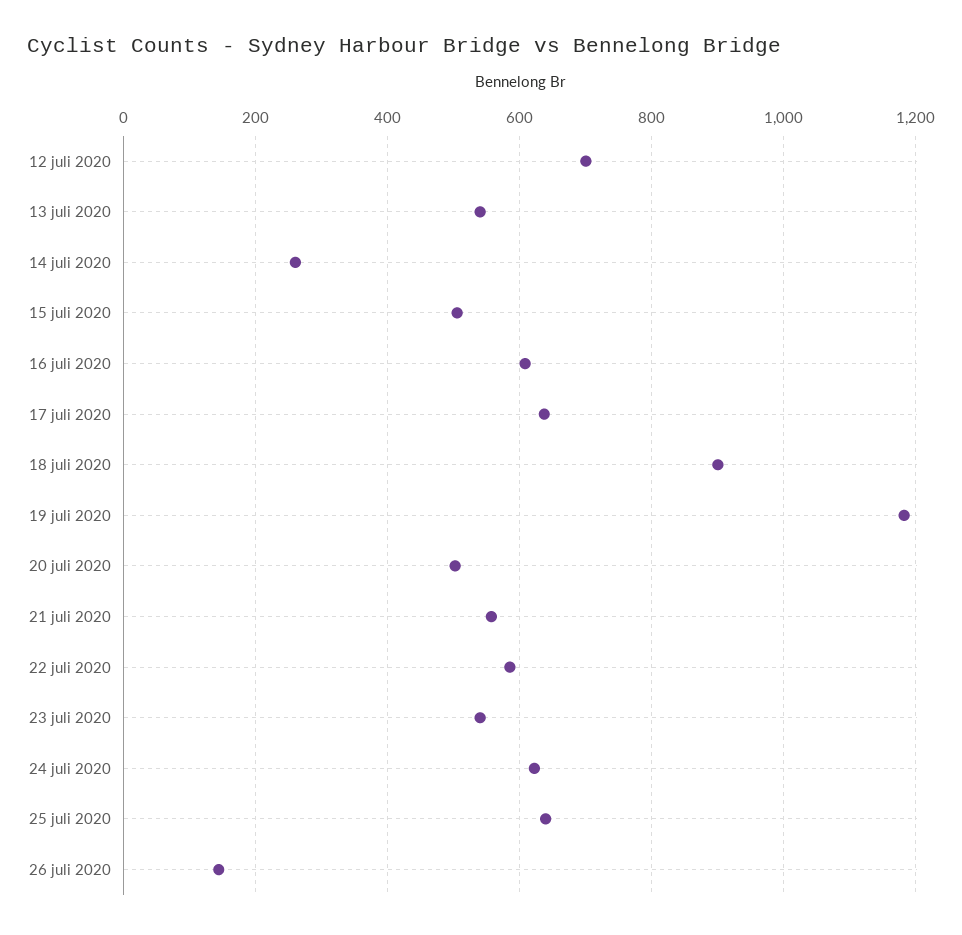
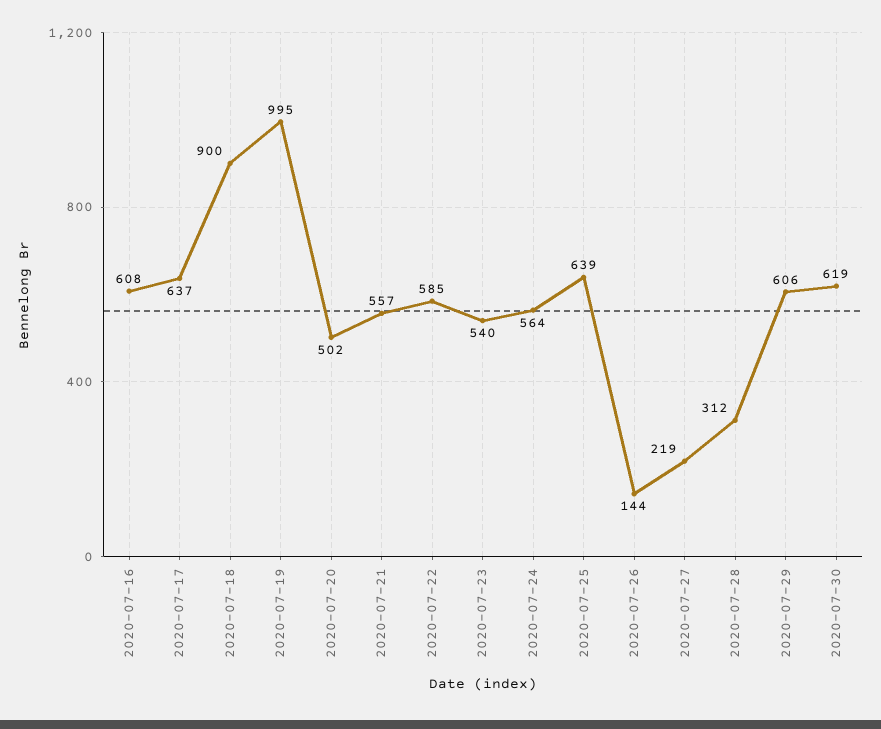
12 juli 2020: 700 -> none
13 juli 2020: 540 -> none
14 juli 2020: 260 -> none
15 juli 2020: 500 -> none
19 juli 2020: 1180 -> 995
24 juli 2020: 620 -> 564
2020-07-27: none -> 219
2020-07-28: none -> 312
2020-07-29: none -> 606
2020-07-30: none -> 619

